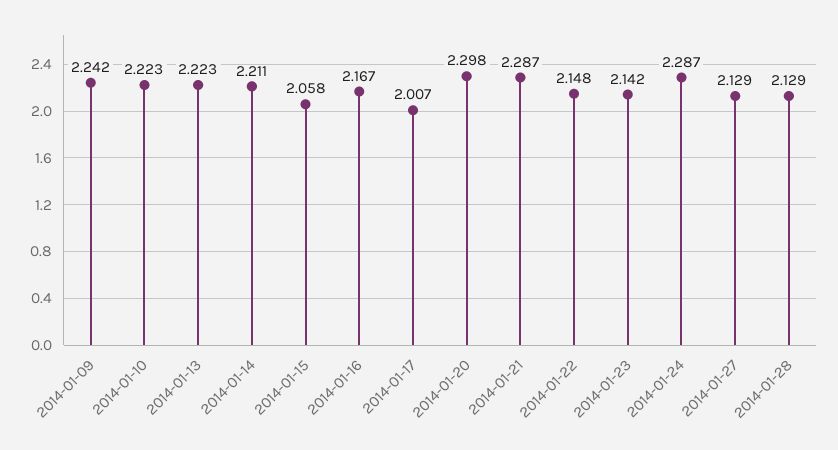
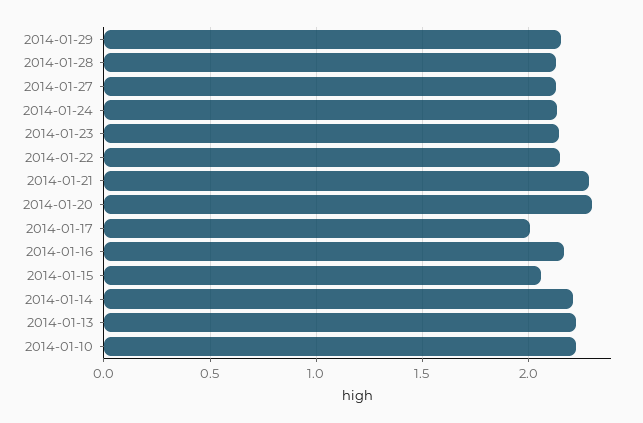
2014-01-09: 2.242 -> none
2014-01-24: 2.287 -> 2.15
2014-01-29: none -> 2.15

